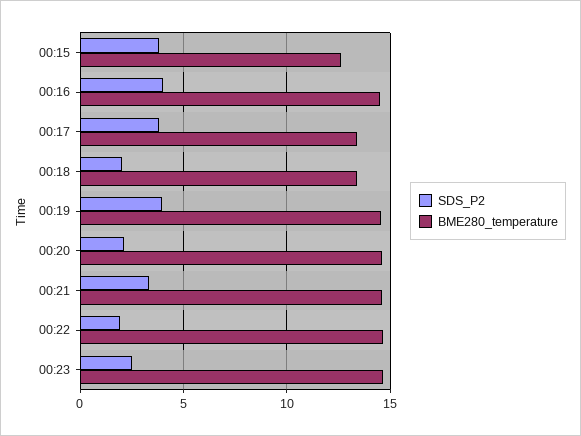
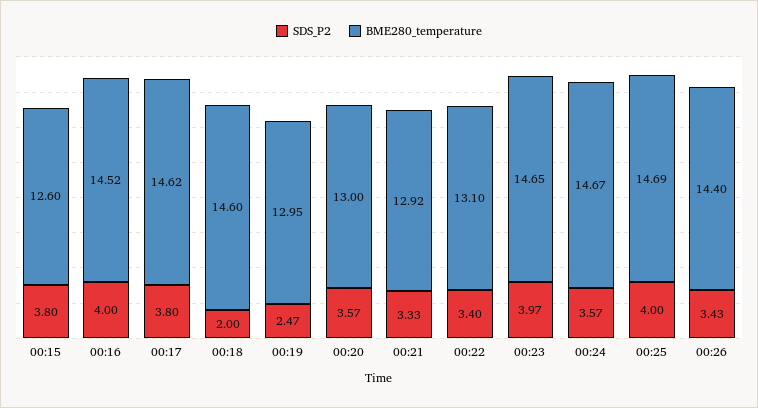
BME280_temperature, 00:17: 13.5 -> 14.62
BME280_temperature, 00:18: 13.5 -> 14.6
SDS_P2, 00:19: 4 -> 2.47
BME280_temperature, 00:19: 14.5 -> 12.95
SDS_P2, 00:20: 2 -> 3.57
BME280_temperature, 00:20: 14.5 -> 13
BME280_temperature, 00:21: 14.5 -> 12.92
SDS_P2, 00:22: 2 -> 3.4
BME280_temperature, 00:22: 14.5 -> 13.1
SDS_P2, 00:23: 2.5 -> 3.97
SDS_P2, 00:24: none -> 3.57
BME280_temperature, 00:24: none -> 14.67
SDS_P2, 00:25: none -> 4
BME280_temperature, 00:25: none -> 14.69
SDS_P2, 00:26: none -> 3.43
BME280_temperature, 00:26: none -> 14.4

